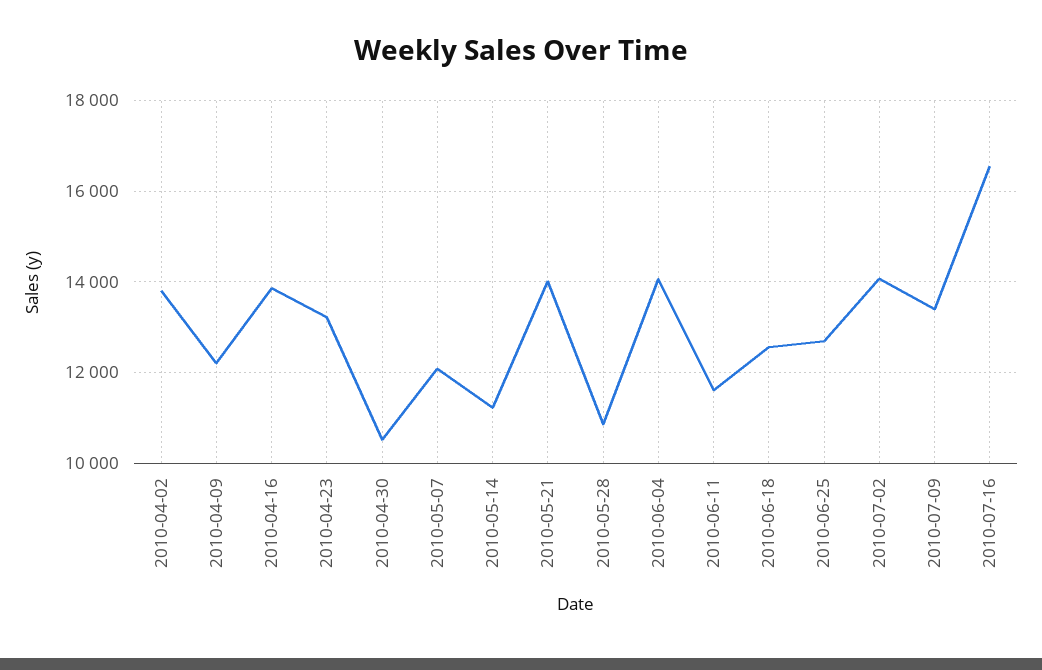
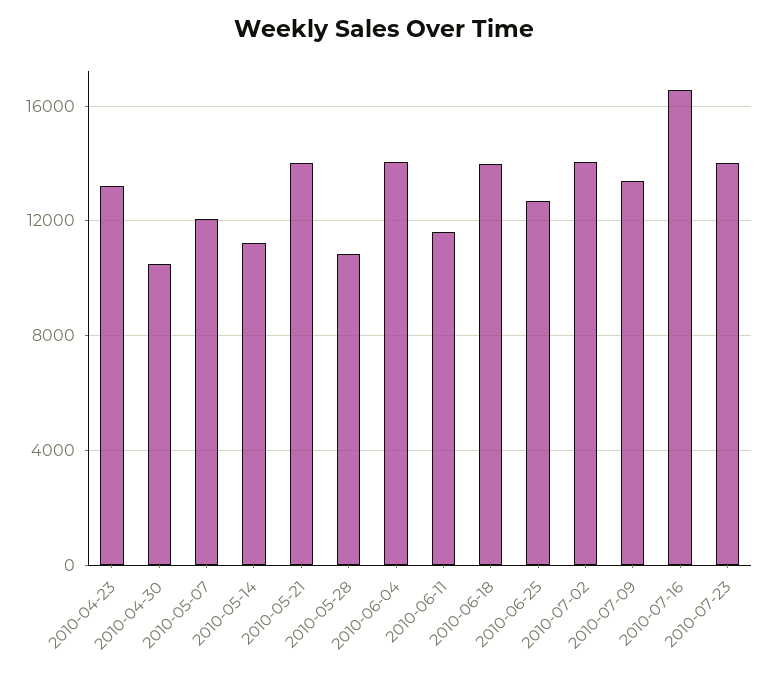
2010-04-02: 13800 -> none
2010-04-09: 12200 -> none
2010-04-16: 13800 -> none
2010-06-18: 12600 -> 14000
2010-07-23: none -> 14000

